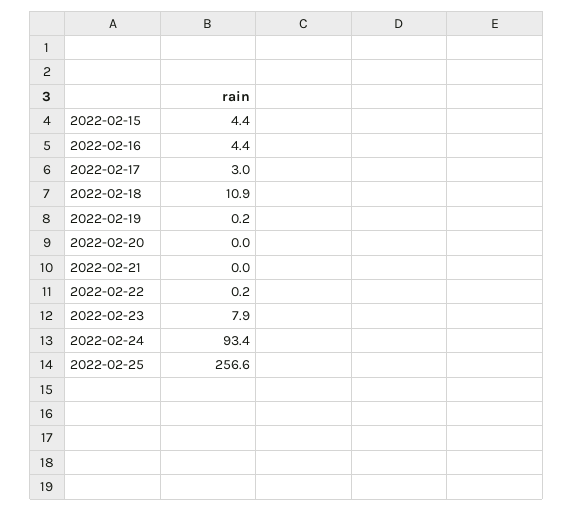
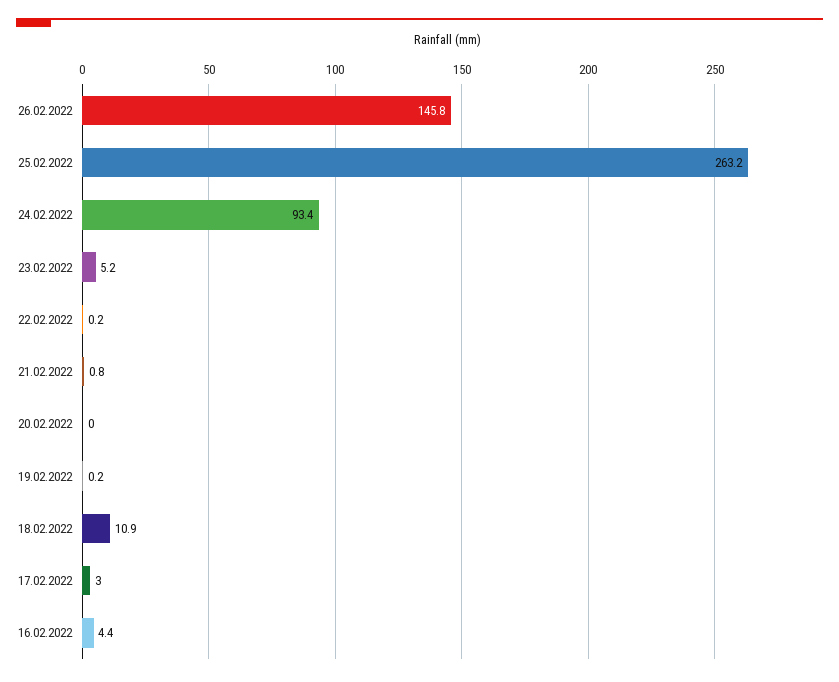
2022-02-15: 4.4 -> none
2022-02-21: 0 -> 0.8
2022-02-23: 7.9 -> 5.2
2022-02-25: 256.6 -> 263.2
26.02.2022: none -> 145.8

